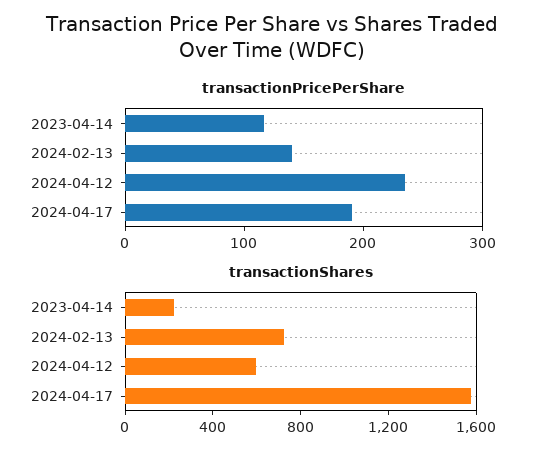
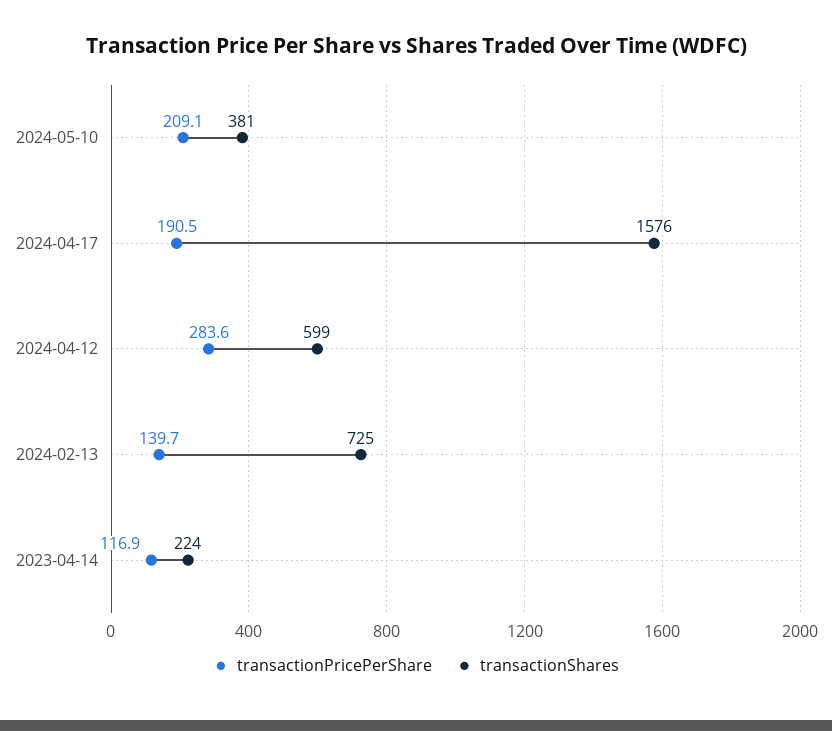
transactionPricePerShare, 2024-04-12: 240 -> 283.6
transactionPricePerShare, 2024-05-10: none -> 209.1
transactionShares, 2024-05-10: none -> 381

